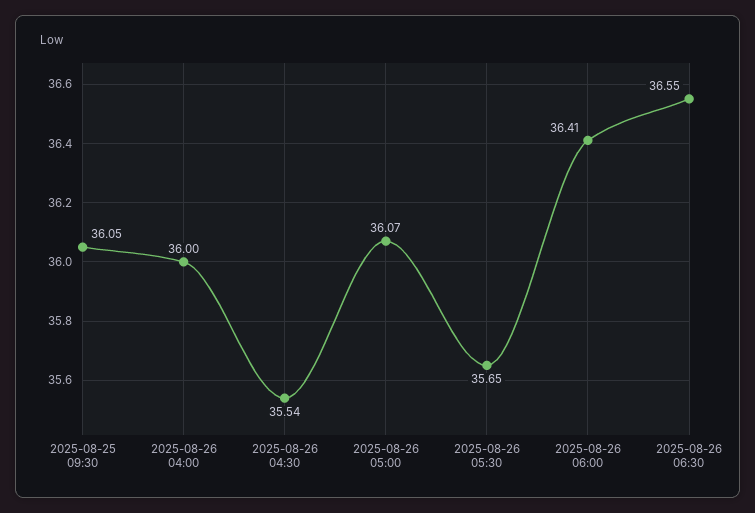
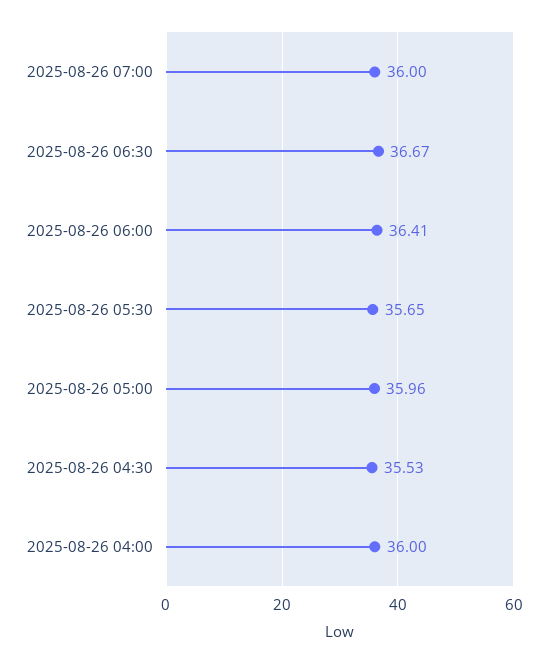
2025-08-25 09:30: 36.05 -> none
2025-08-26 04:30: 35.54 -> 35.53
2025-08-26 05:00: 36.07 -> 35.96
2025-08-26 06:30: 36.55 -> 36.67
2025-08-26 07:00: none -> 36

